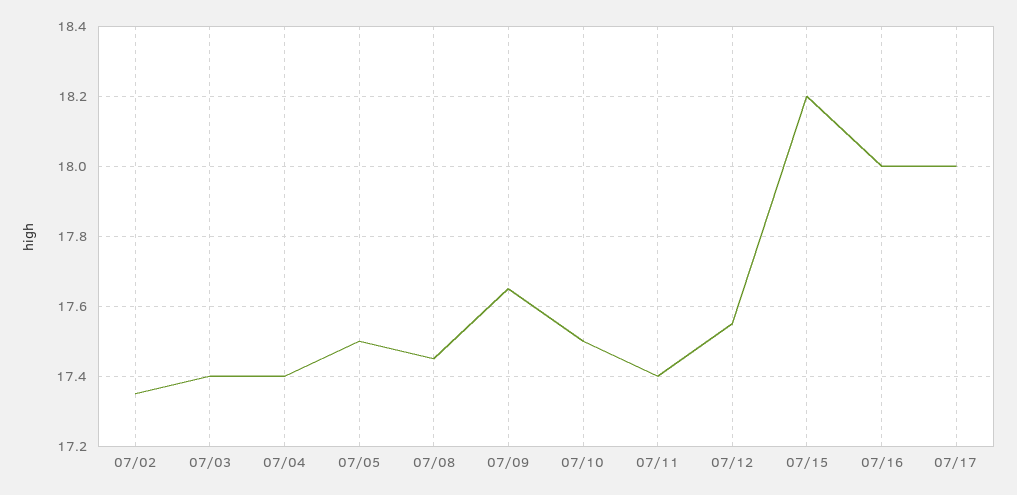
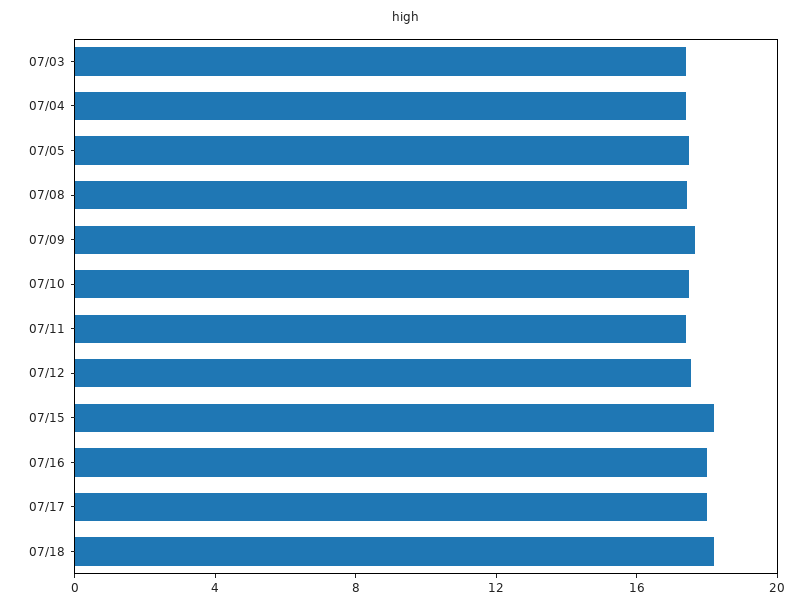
07/02: 17.35 -> none
07/18: none -> 18

